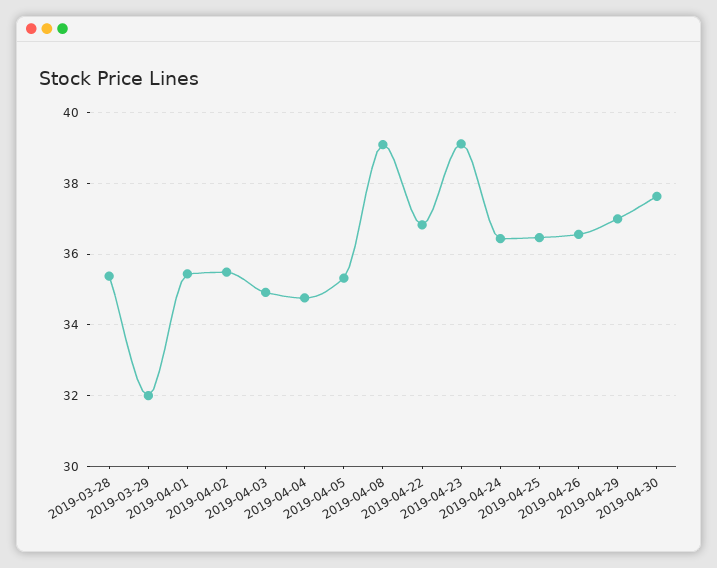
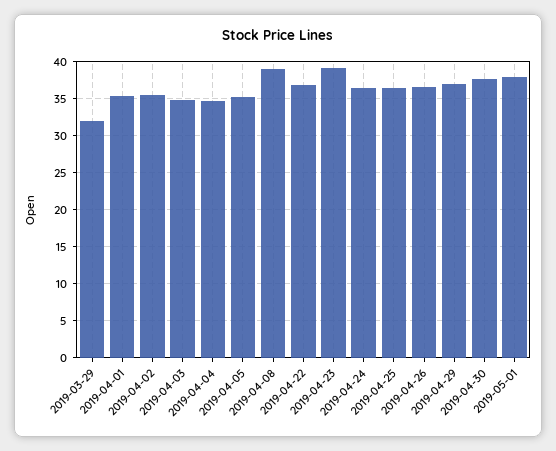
2019-03-28: 35.4 -> none
2019-05-01: none -> 38

